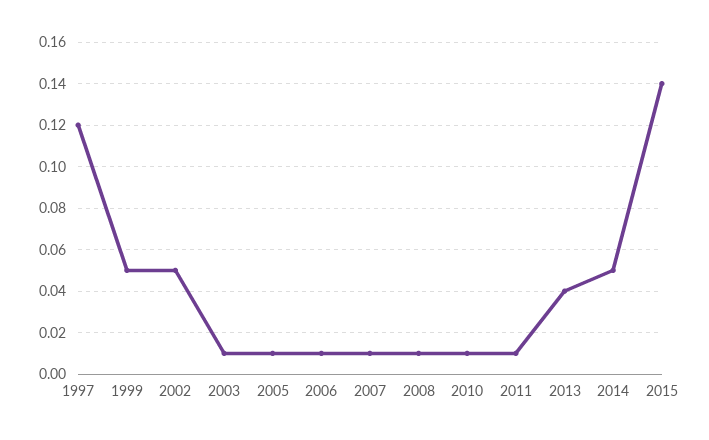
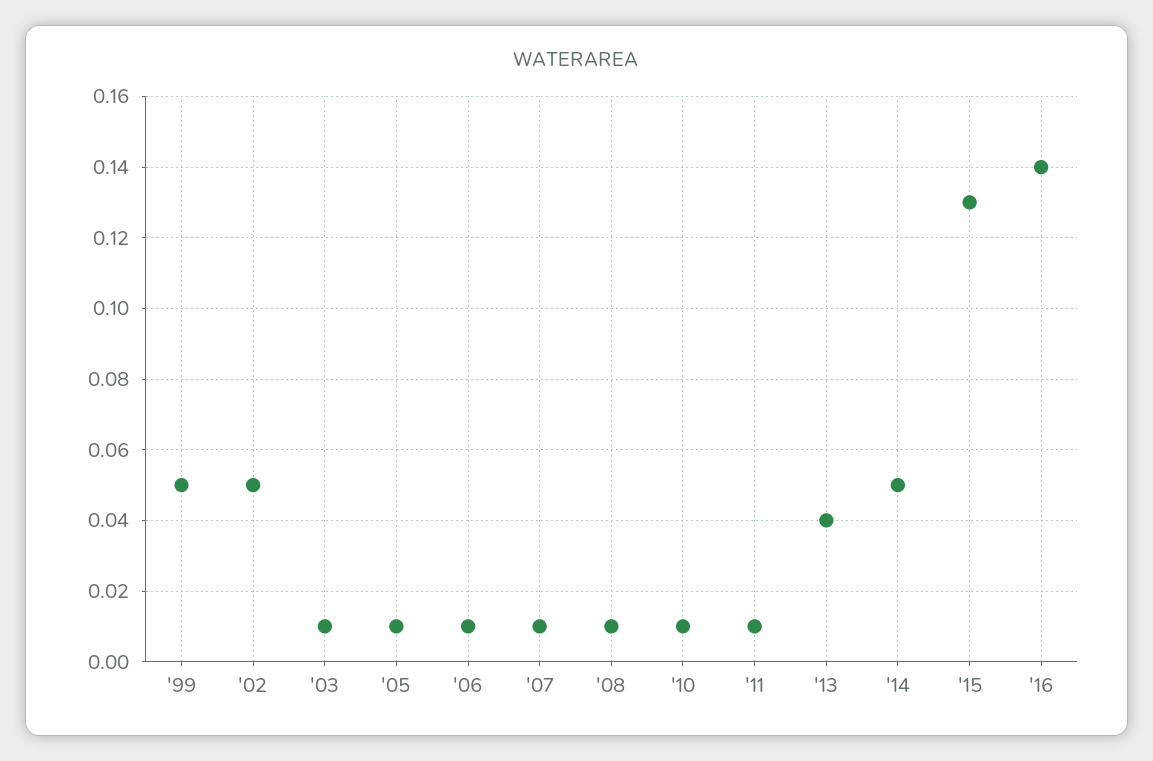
1997: 0.12 -> none
2015: 0.14 -> 0.13
'16: none -> 0.14

